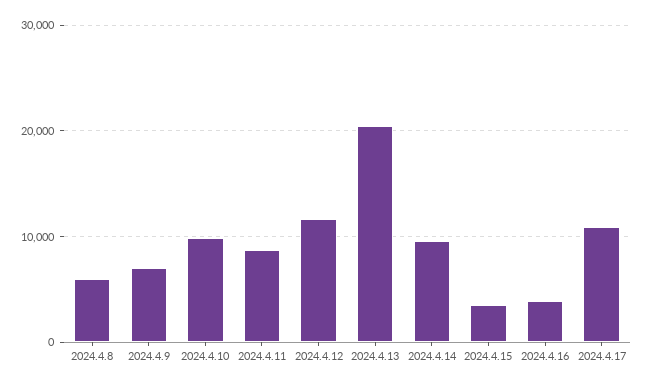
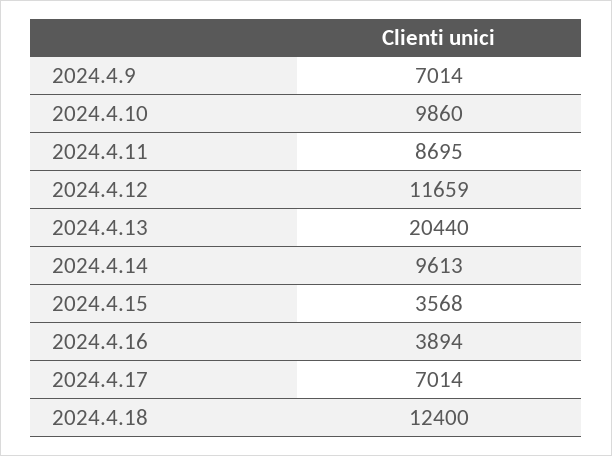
2024.4.8: 6000 -> none
2024.4.17: 11000 -> 7014
2024.4.18: none -> 12400

